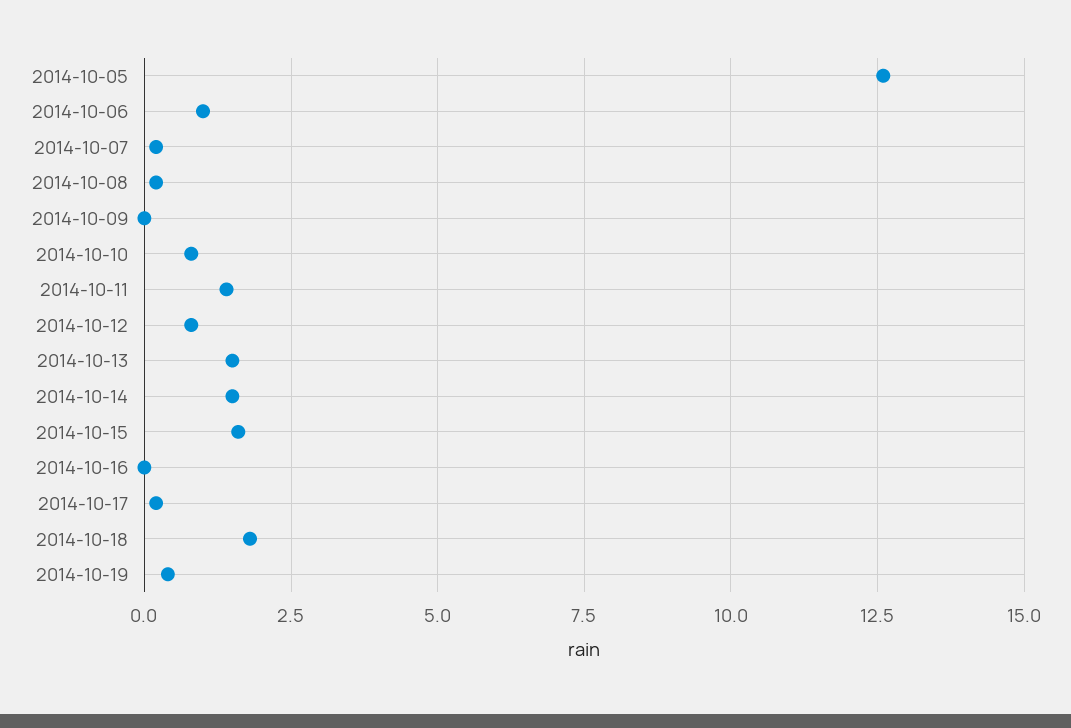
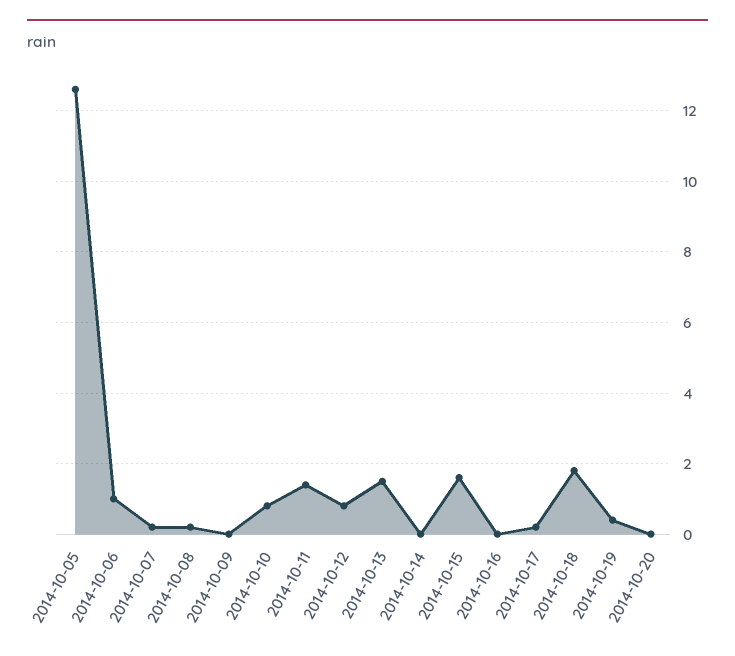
2014-10-14: 1.5 -> 0
2014-10-20: none -> 0

